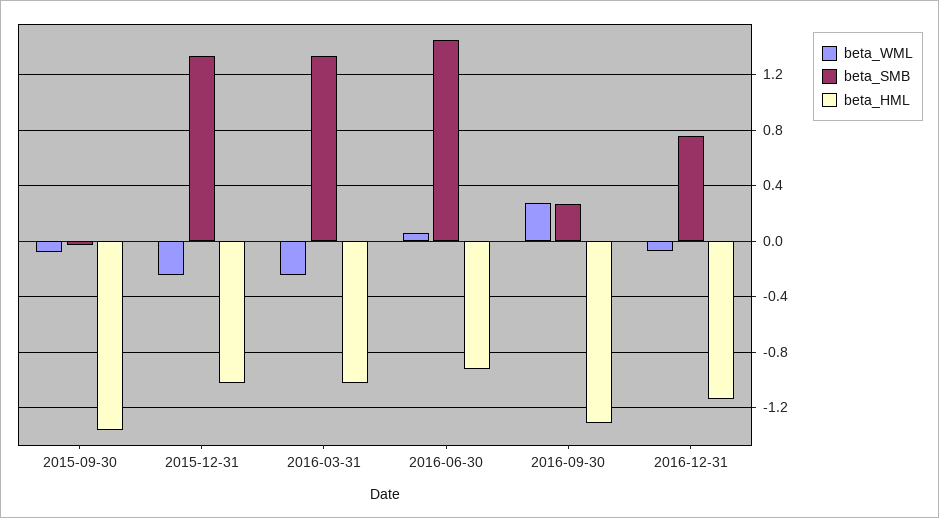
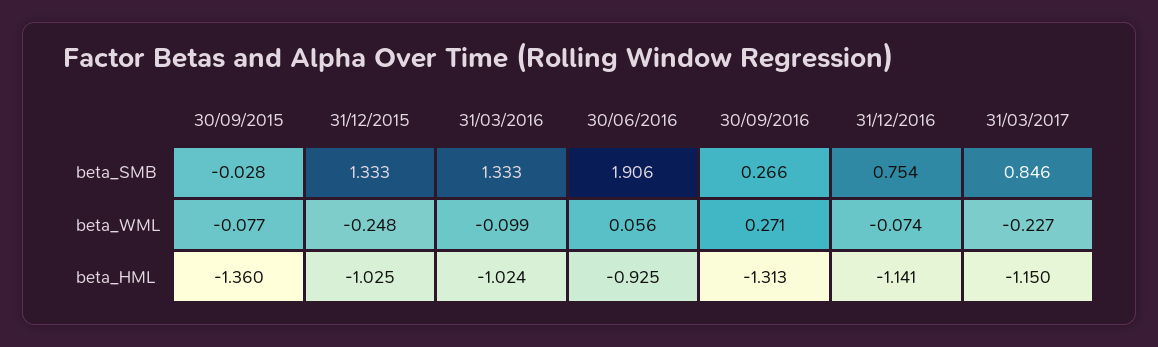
beta_WML, 2016-03-31: -0.25 -> -0.099
beta_SMB, 2016-06-30: 1.45 -> 1.906
beta_SMB, 31/03/2017: none -> 0.846
beta_WML, 31/03/2017: none -> -0.227
beta_HML, 31/03/2017: none -> -1.15

